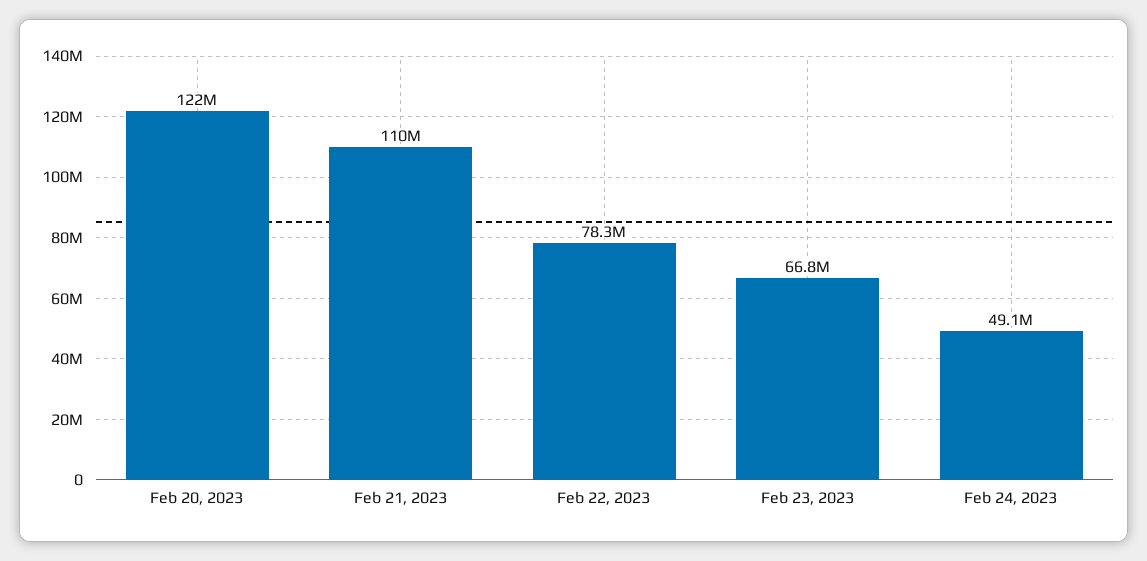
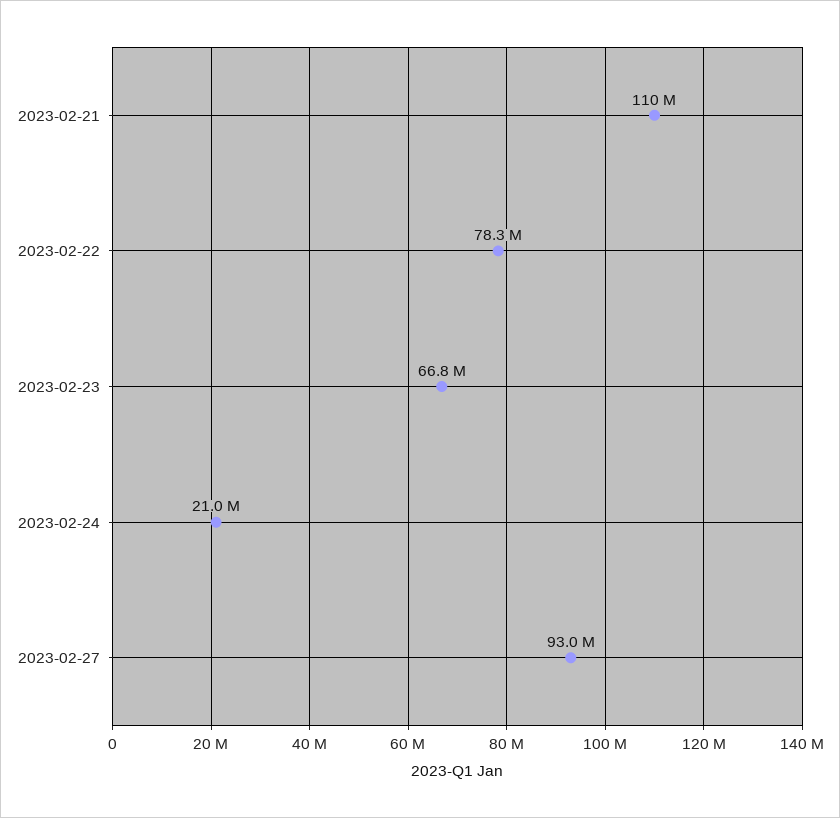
Feb 20, 2023: 122000000 -> none
Feb 24, 2023: 49100000 -> 21000000
2023-02-27: none -> 93000000

